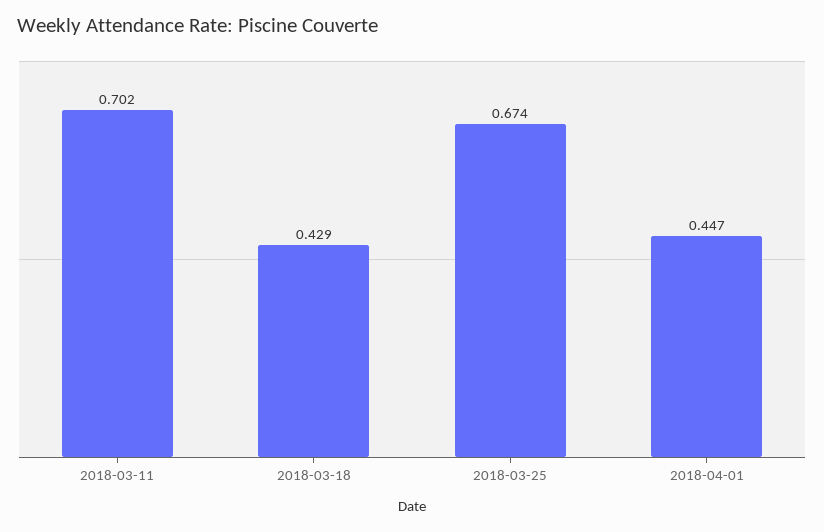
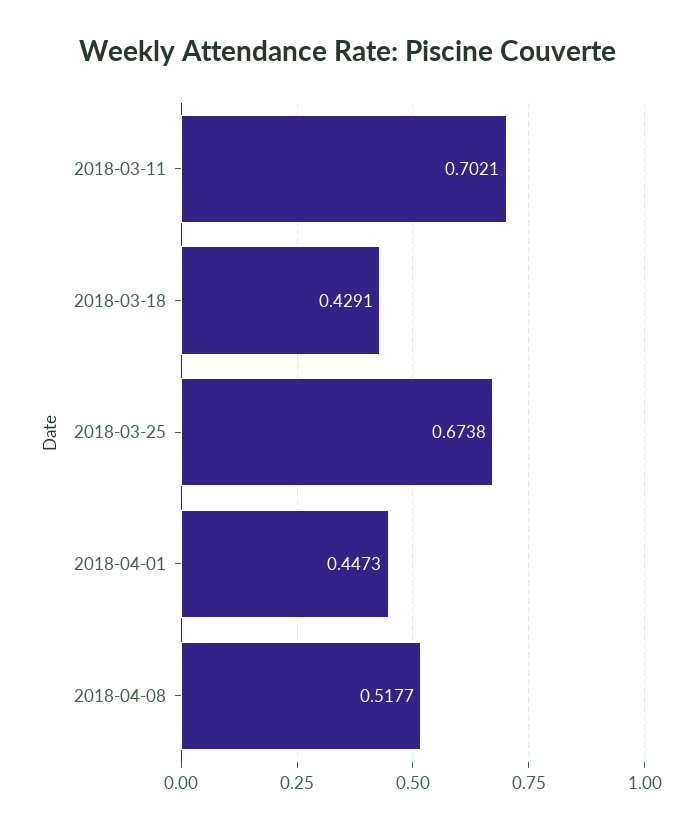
2018-04-08: none -> 0.5177

